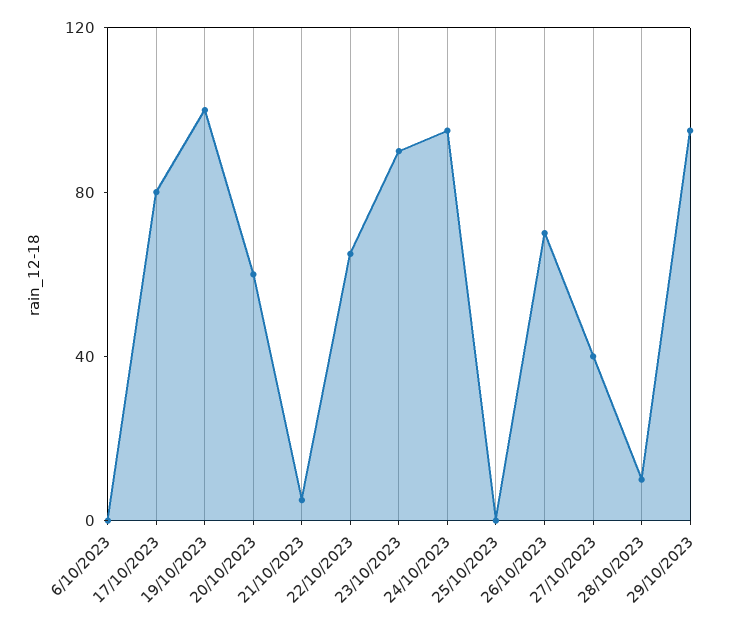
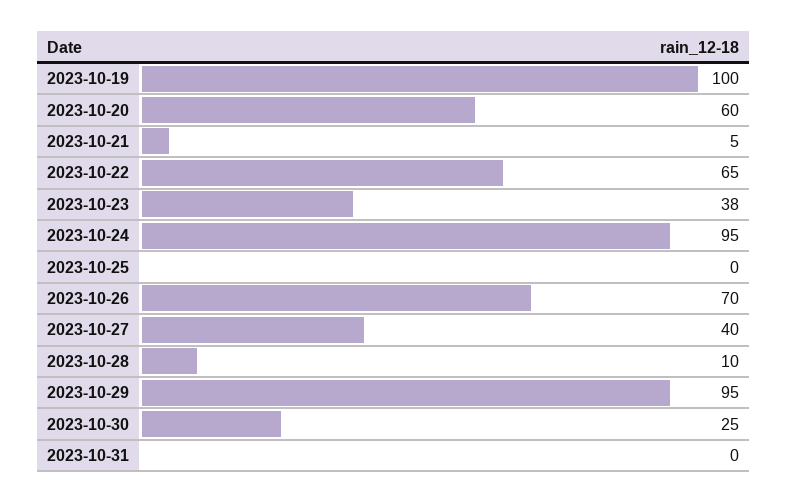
6/10/2023: 0 -> none
17/10/2023: 80 -> none
23/10/2023: 90 -> 38
2023-10-30: none -> 25
2023-10-31: none -> 0

